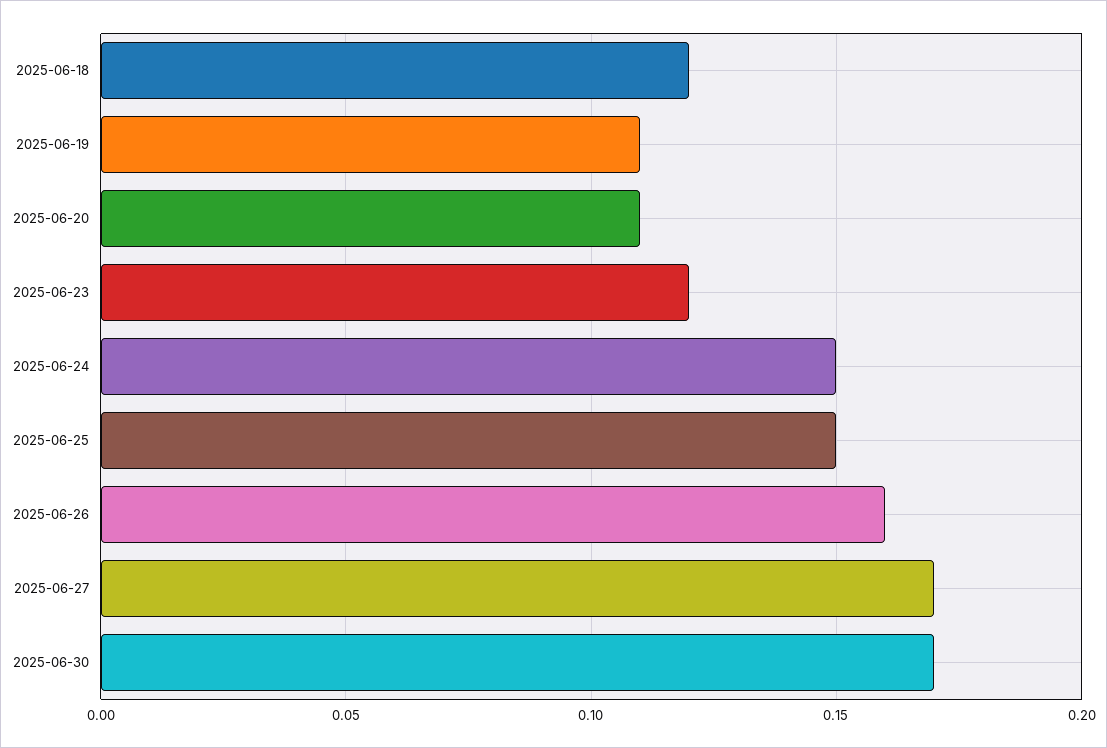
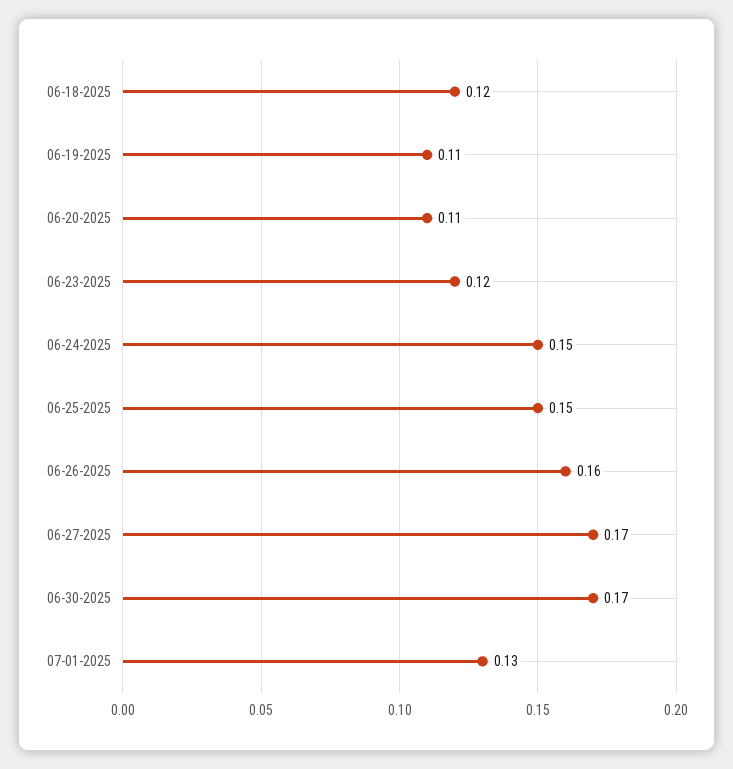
07-01-2025: none -> 0.13

